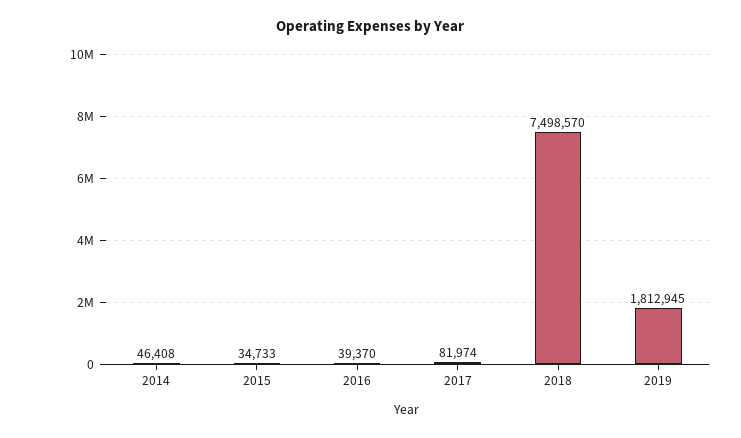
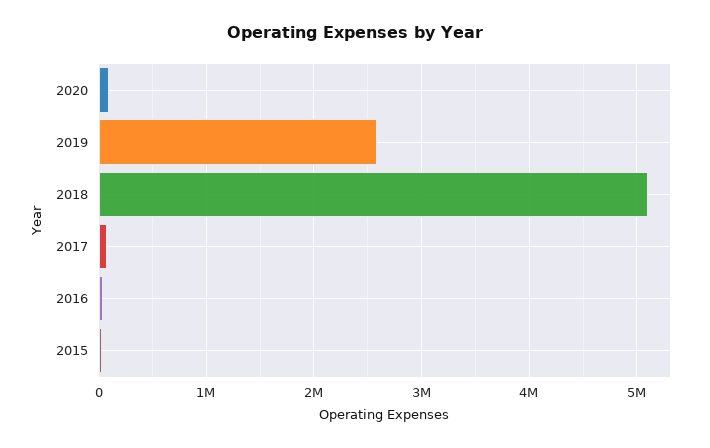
2014: 46408 -> none
2018: 7498570 -> 5100000
2019: 1812945 -> 2600000
2020: none -> 100000

